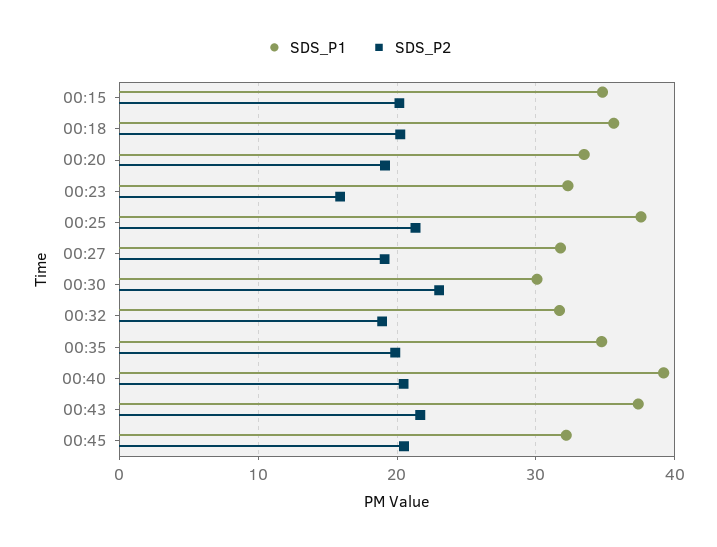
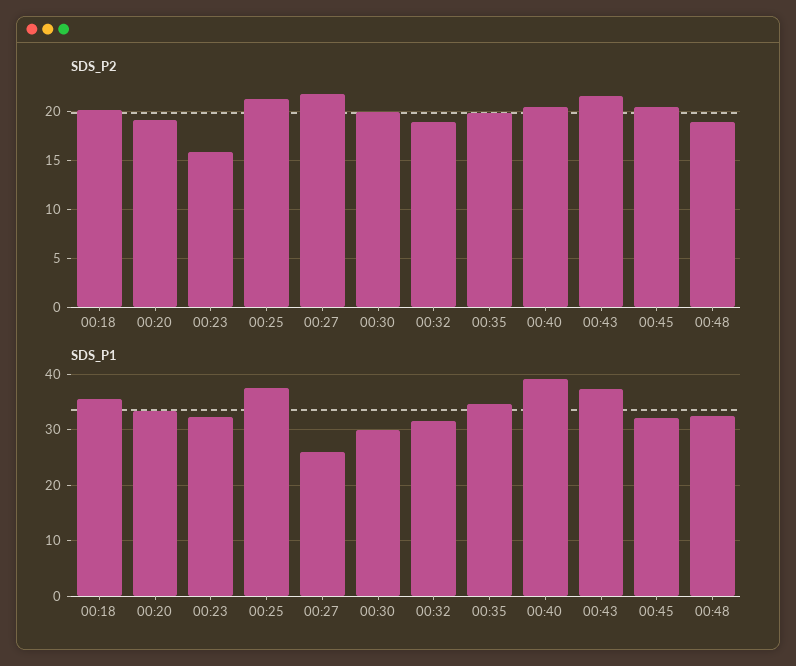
SDS_P1, 00:15: 35 -> none
SDS_P2, 00:15: 20 -> none
SDS_P1, 00:27: 32 -> 26
SDS_P2, 00:27: 19 -> 22
SDS_P2, 00:30: 23 -> 20
SDS_P2, 00:48: none -> 19
SDS_P1, 00:48: none -> 32

